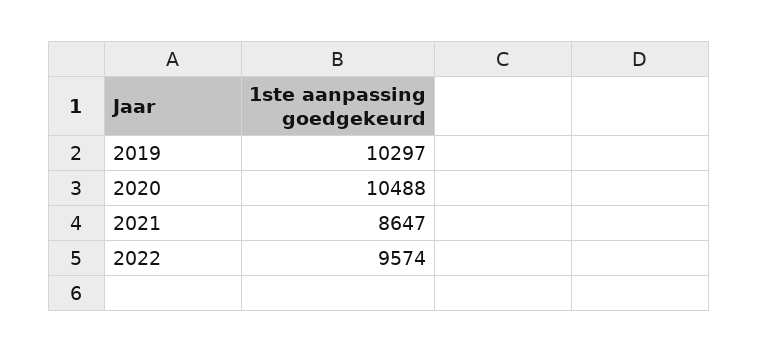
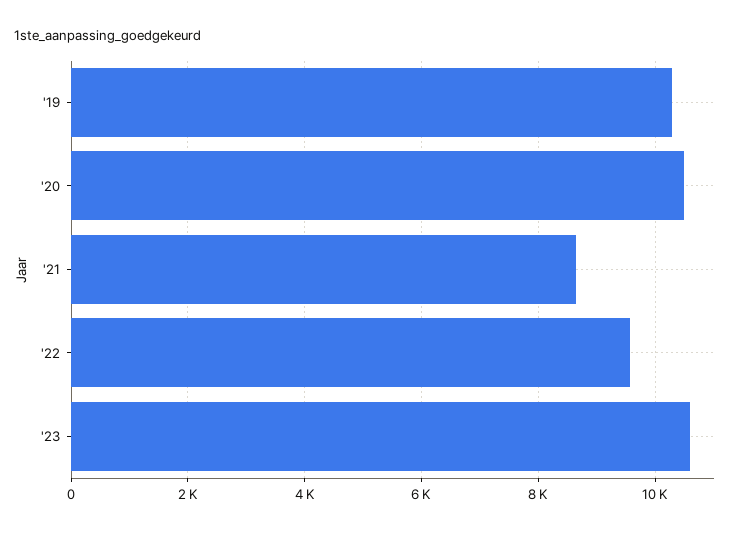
'23: none -> 10600

